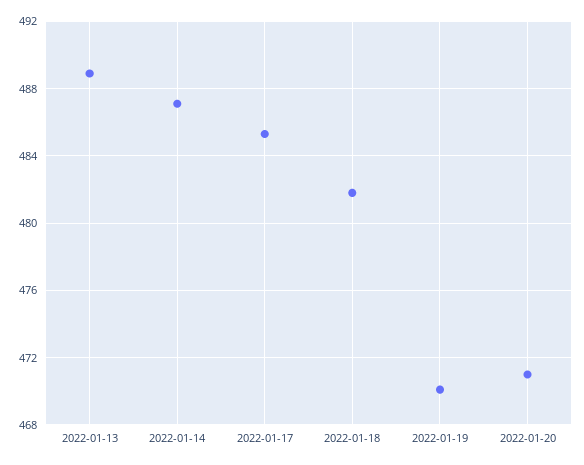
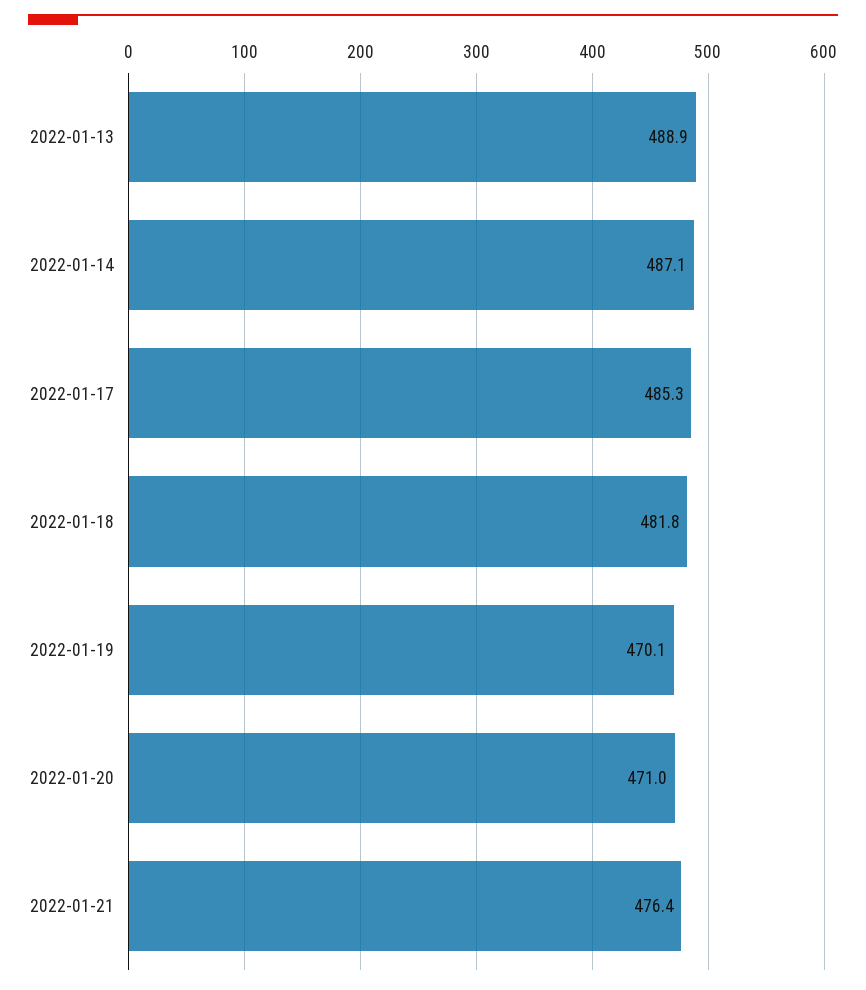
2022-01-21: none -> 476.4

